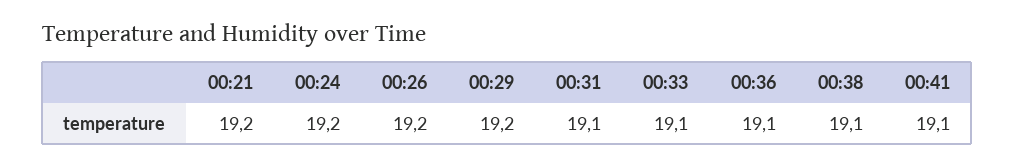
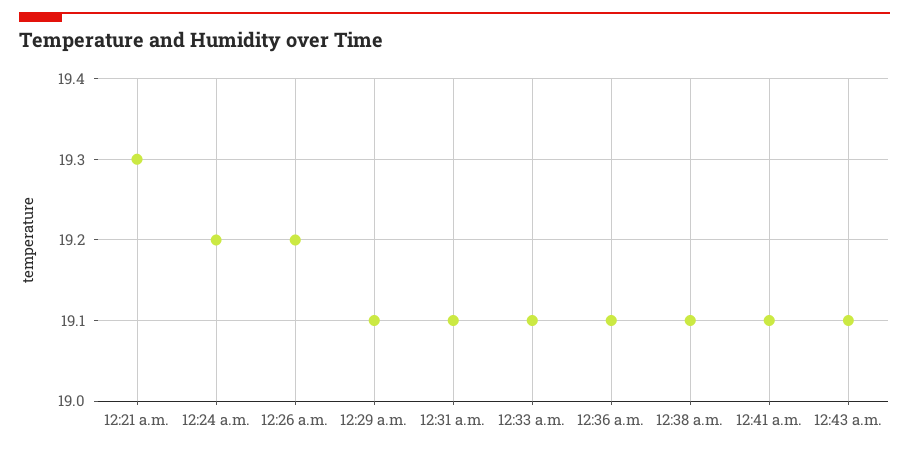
00:21: 19.2 -> 19.3
00:29: 19.2 -> 19.1
12:43 a.m.: none -> 19.1

